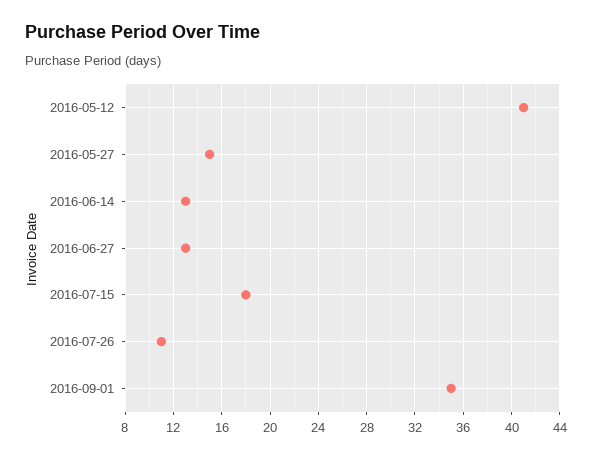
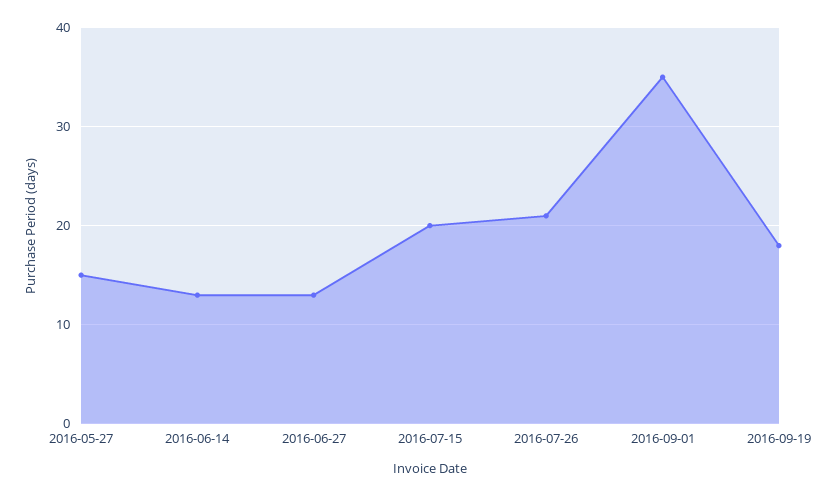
2016-05-12: 41 -> none
2016-07-15: 18 -> 20
2016-07-26: 11 -> 21
2016-09-19: none -> 18

